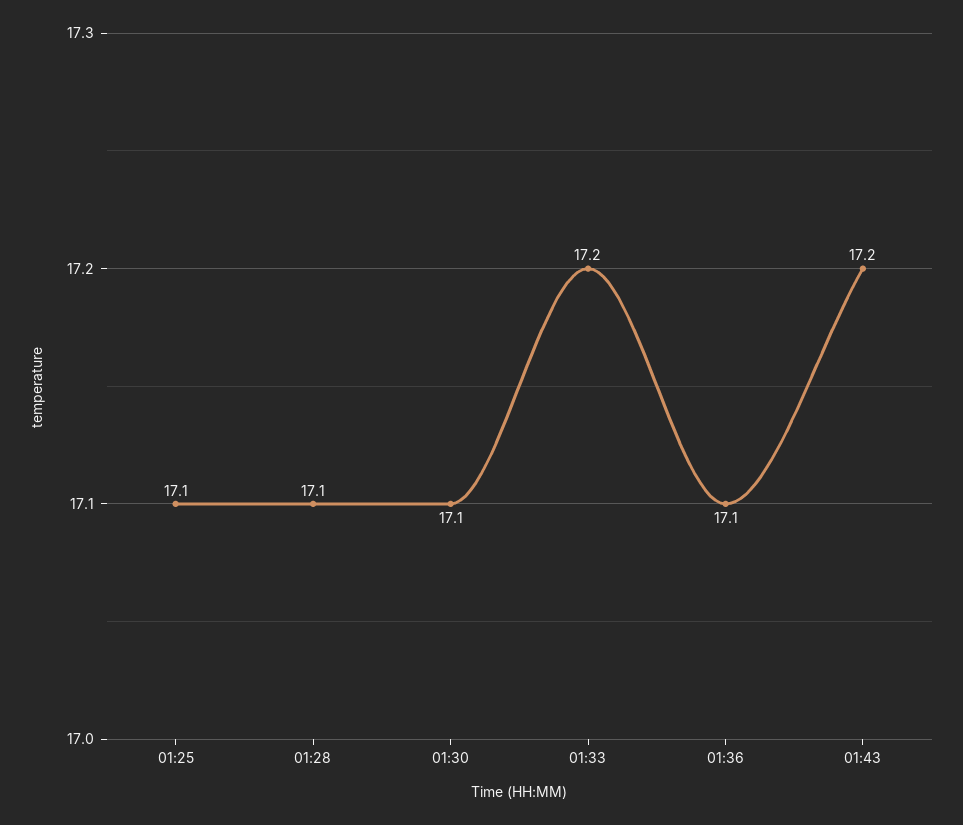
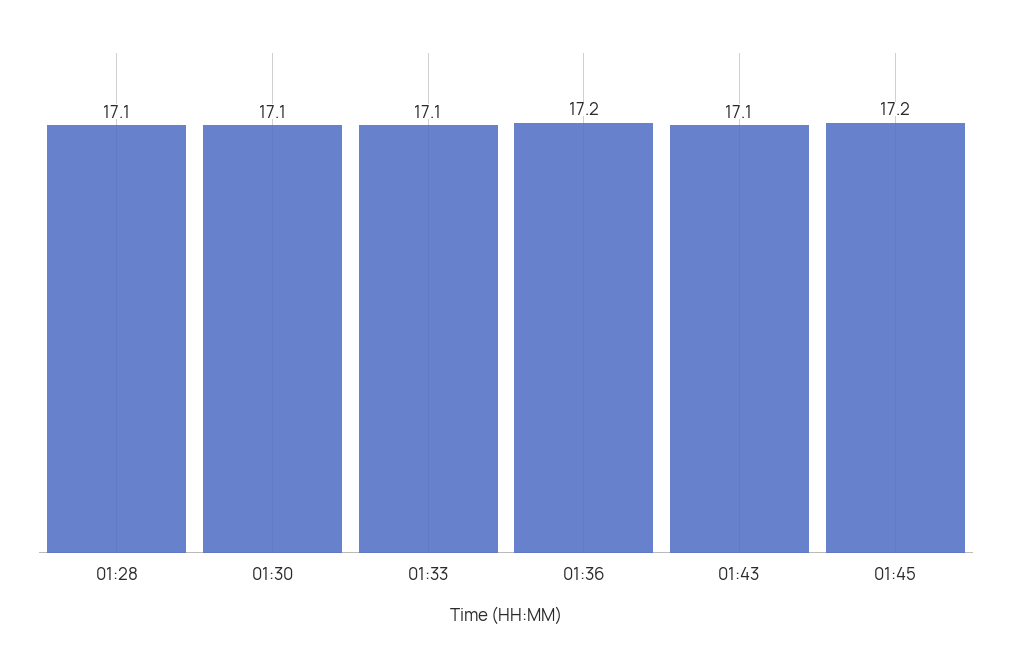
01:25: 17.1 -> none
01:33: 17.2 -> 17.1
01:36: 17.1 -> 17.2
01:43: 17.2 -> 17.1
01:45: none -> 17.2

